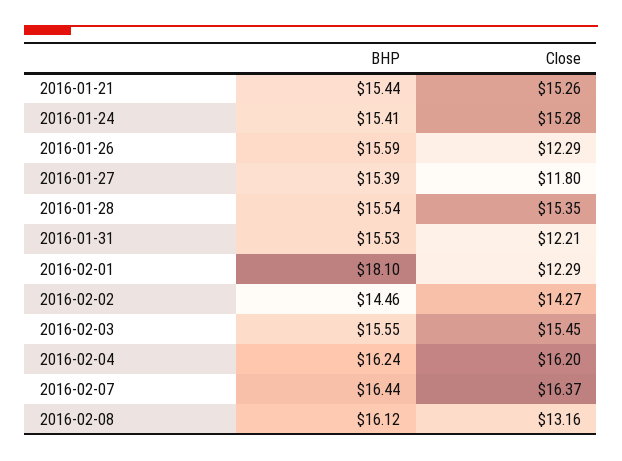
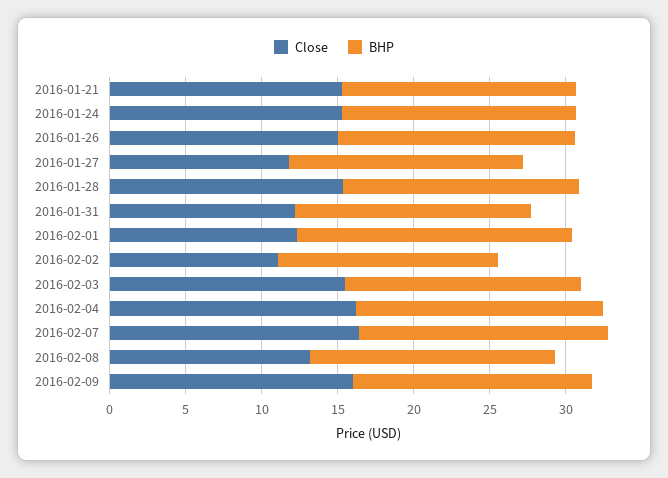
Close, 2016-01-26: 12.29 -> 15
Close, 2016-02-02: 14.27 -> 11
Close, 2016-02-09: none -> 16
BHP, 2016-02-09: none -> 16

